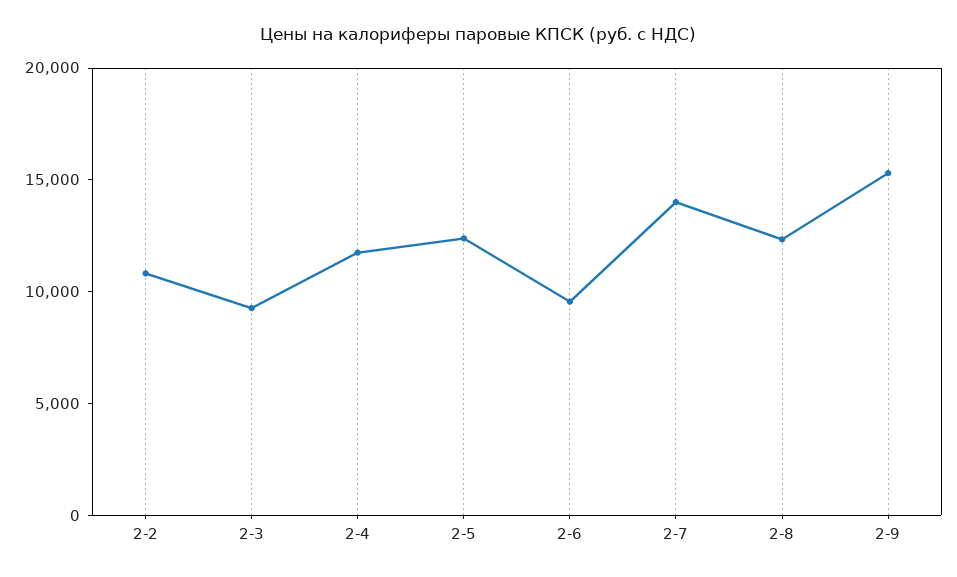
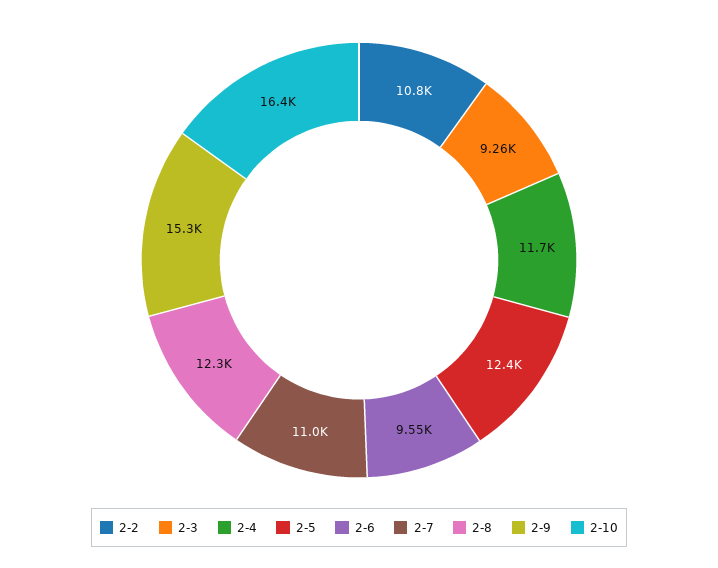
2-7: 14000 -> 11000
2-10: none -> 16400

